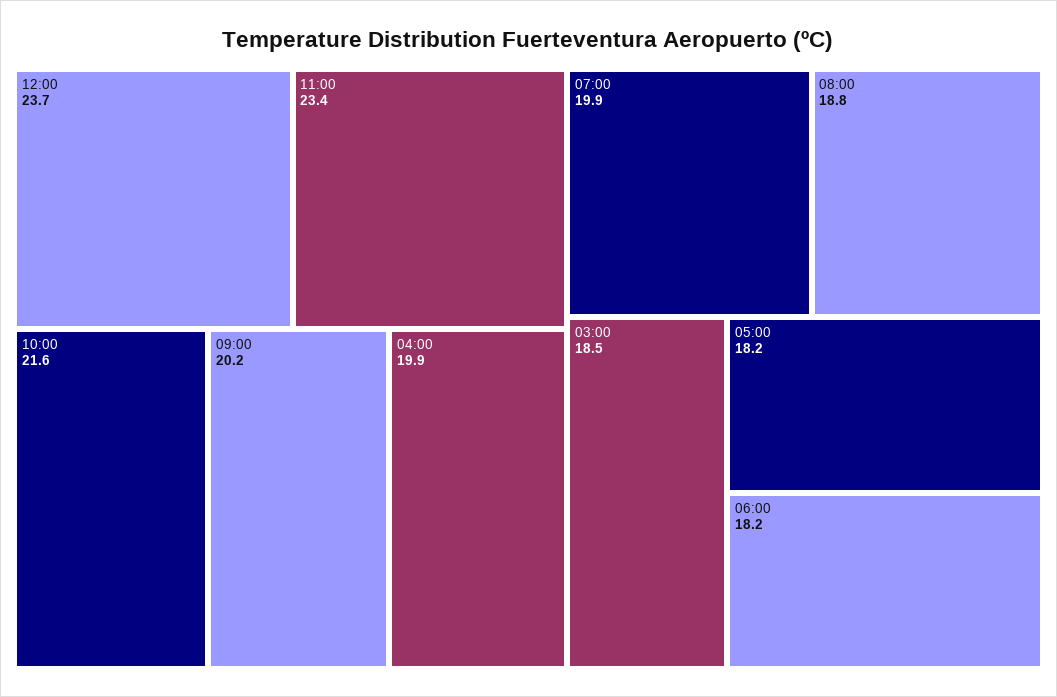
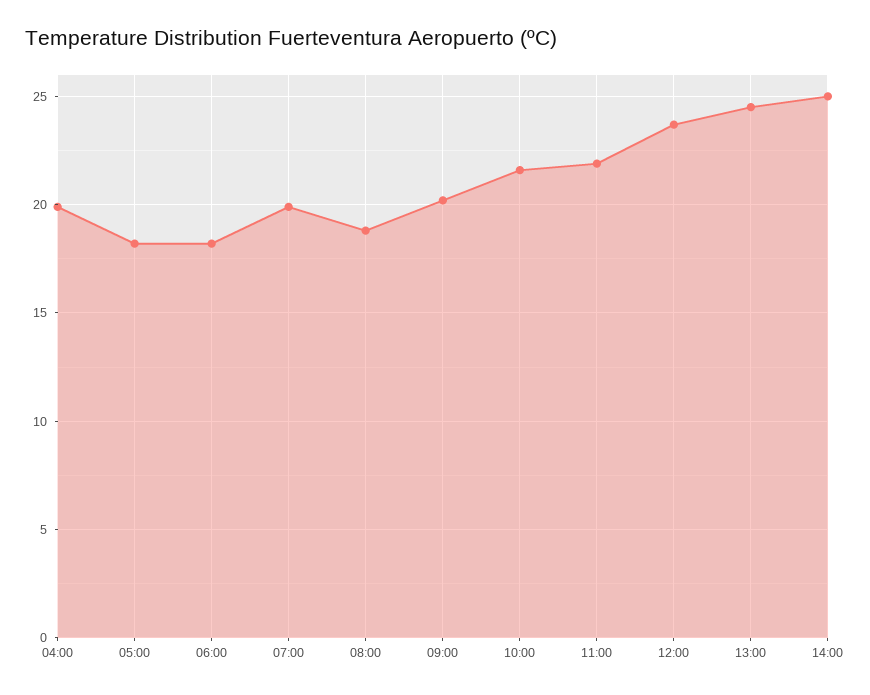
11:00: 23.4 -> 22
03:00: 18.5 -> none
13:00: none -> 24.5
14:00: none -> 25

